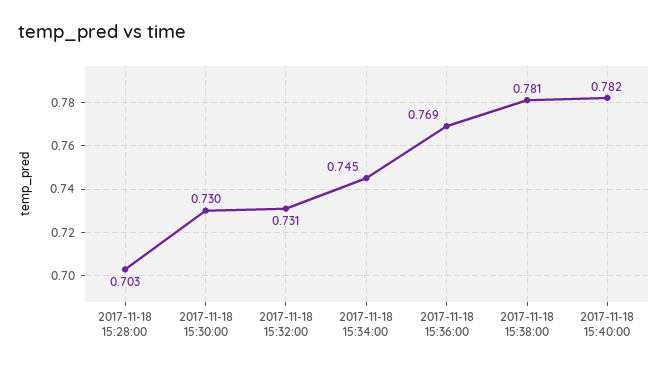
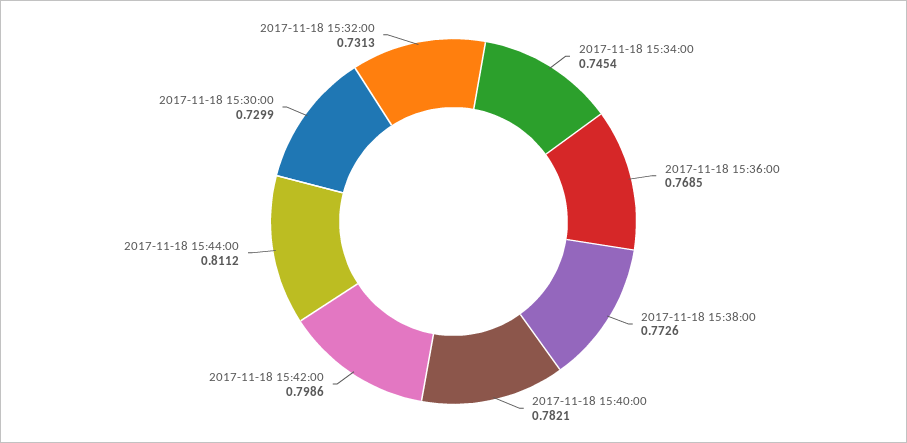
2017-11-18 15:28:00: 0.703 -> none
2017-11-18 15:38:00: 0.781 -> 0.7726
2017-11-18 15:42:00: none -> 0.7986
2017-11-18 15:44:00: none -> 0.8112

